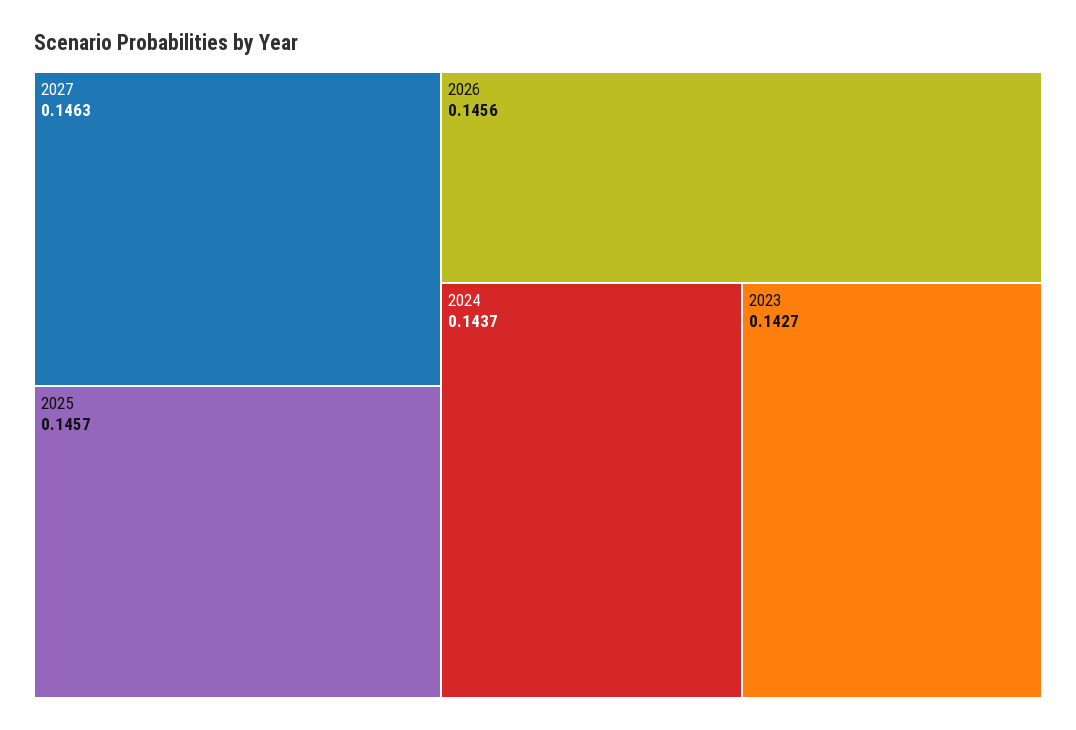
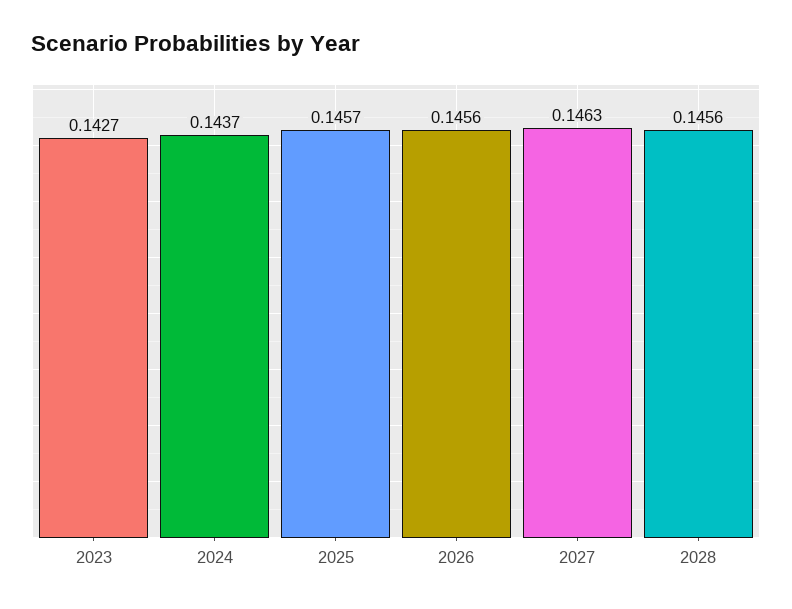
2028: none -> 0.1456

